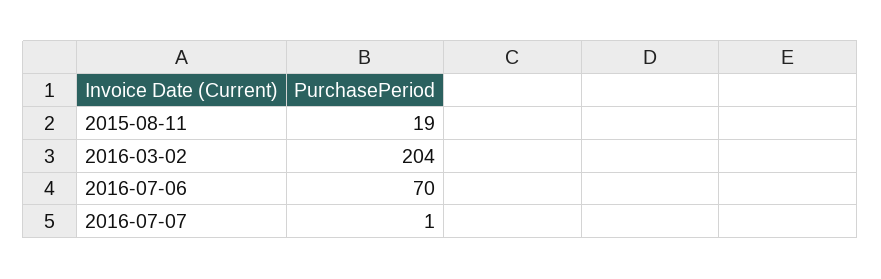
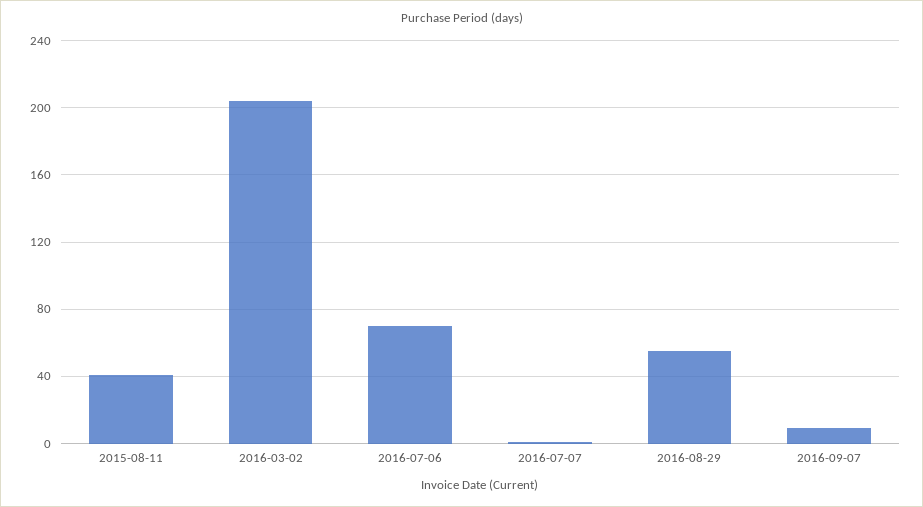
2015-08-11: 19 -> 40
2016-08-29: none -> 55
2016-09-07: none -> 10

